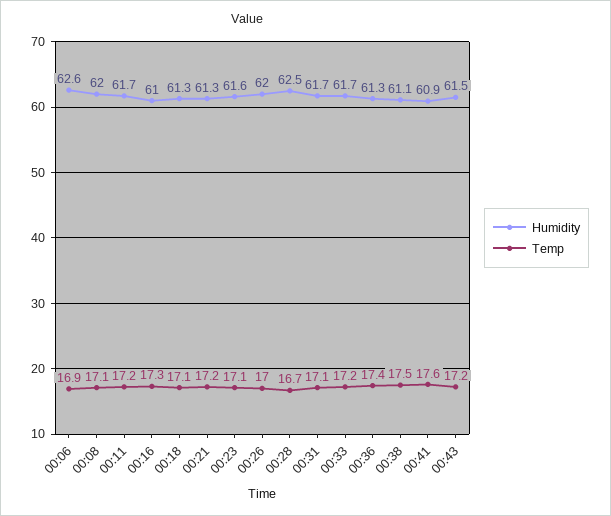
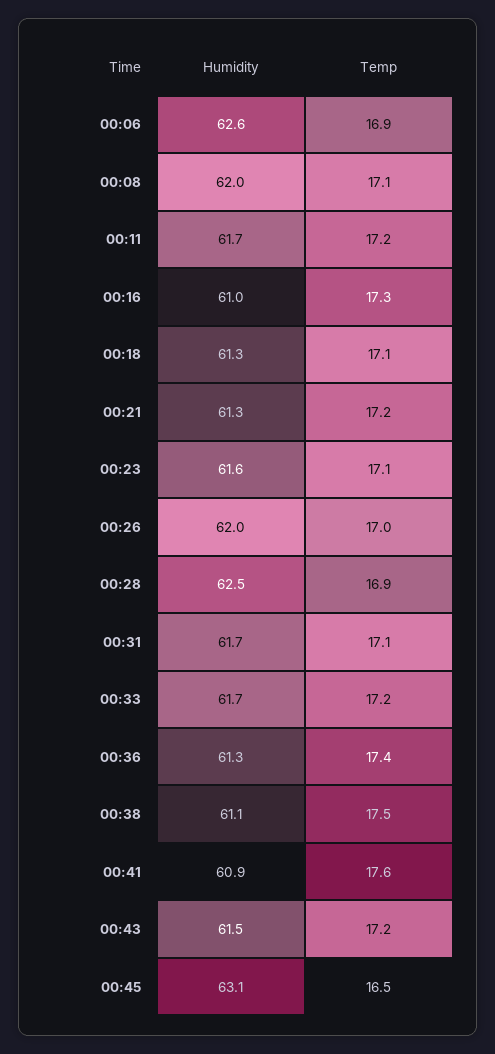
Temp, 00:28: 16.7 -> 16.9
Humidity, 00:45: none -> 63.1
Temp, 00:45: none -> 16.5

